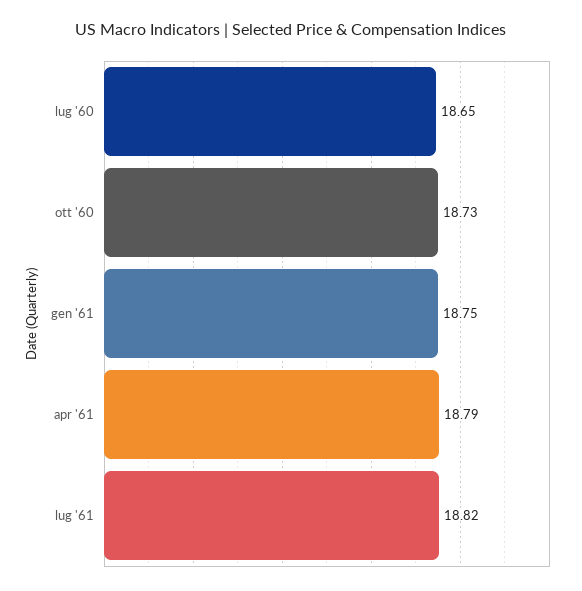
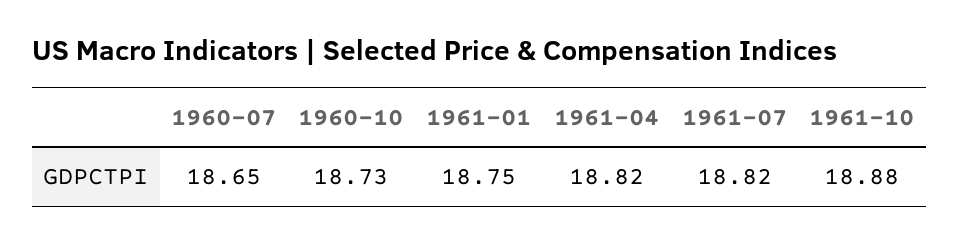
apr '61: 18.79 -> 18.82
1961-10: none -> 18.88

